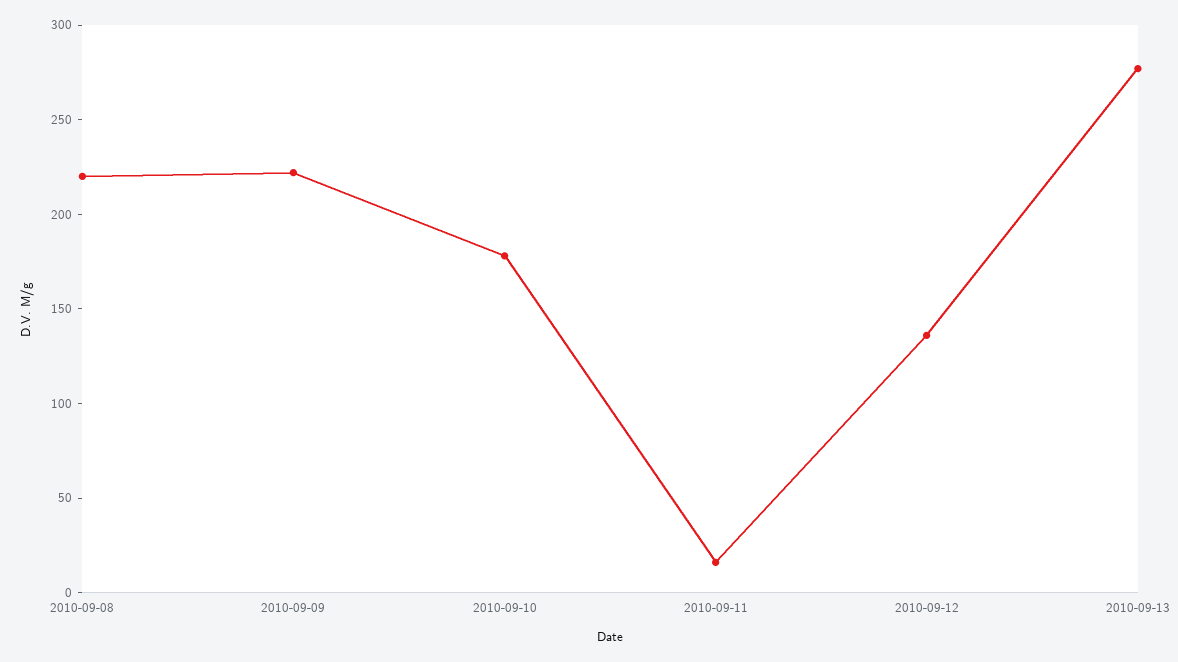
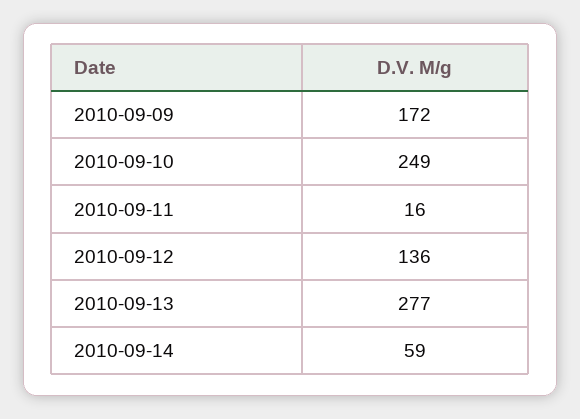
2010-09-08: 220 -> none
2010-09-09: 220 -> 172
2010-09-10: 180 -> 249
2010-09-14: none -> 59

